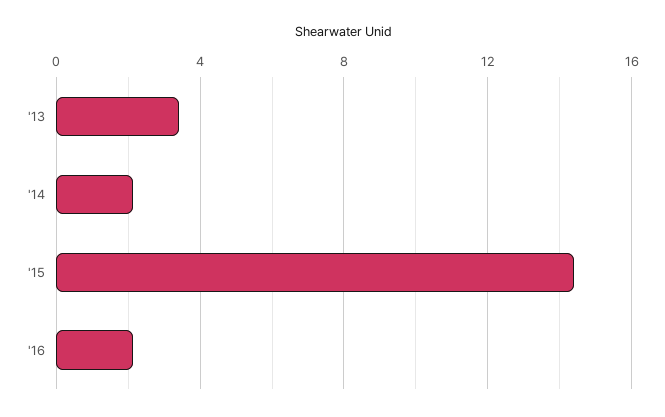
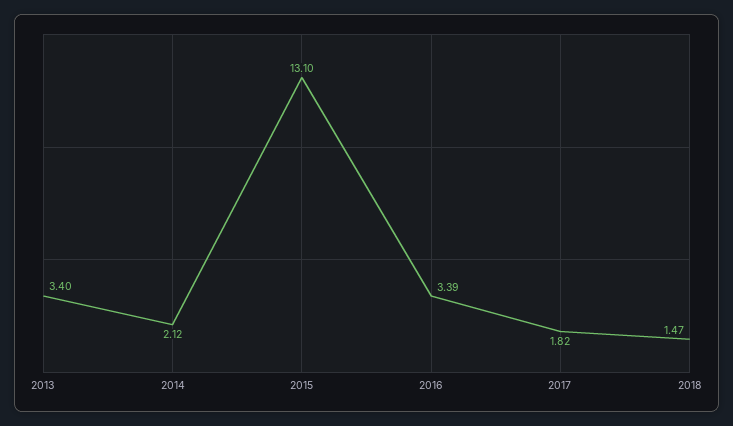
'15: 14.5 -> 13.1
'16: 2 -> 3.39
2017: none -> 1.82
2018: none -> 1.47

